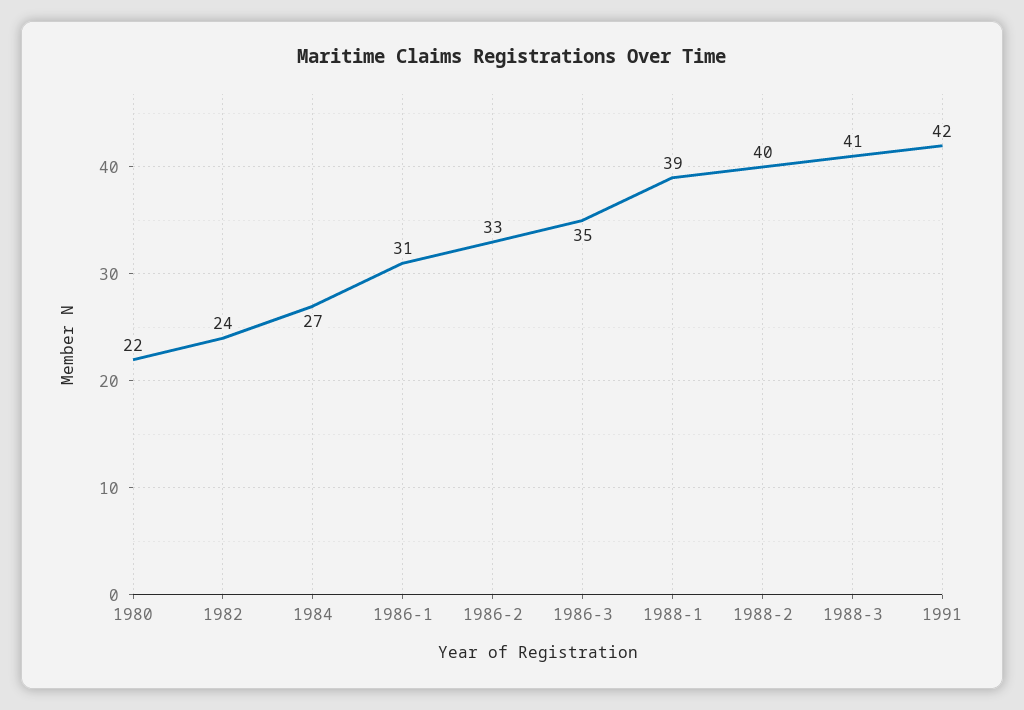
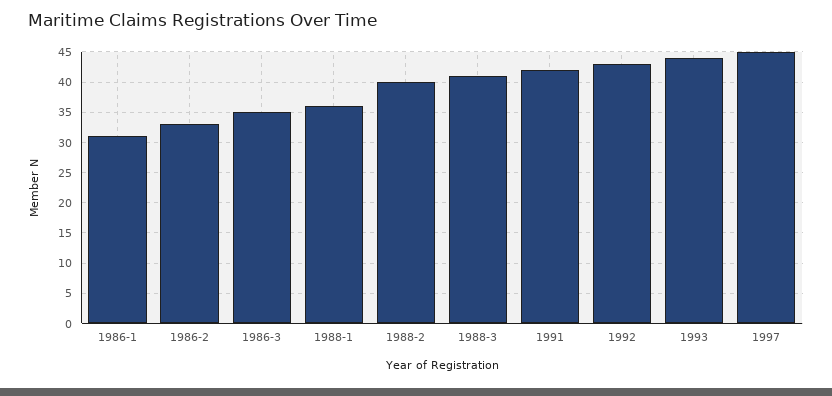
1980: 22 -> none
1982: 24 -> none
1984: 27 -> none
1988-1: 39 -> 36
1992: none -> 43
1993: none -> 44
1997: none -> 45

